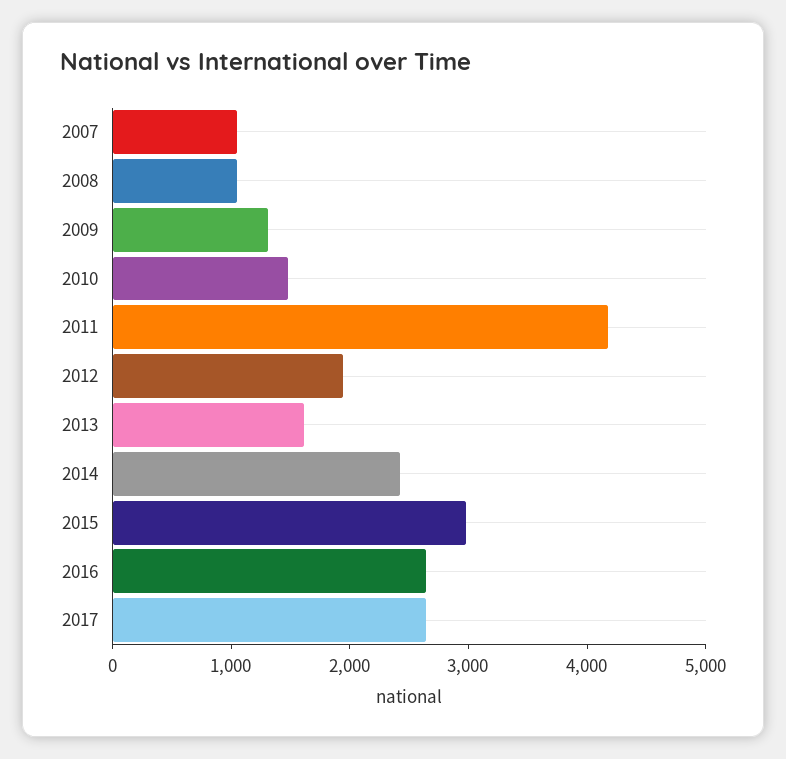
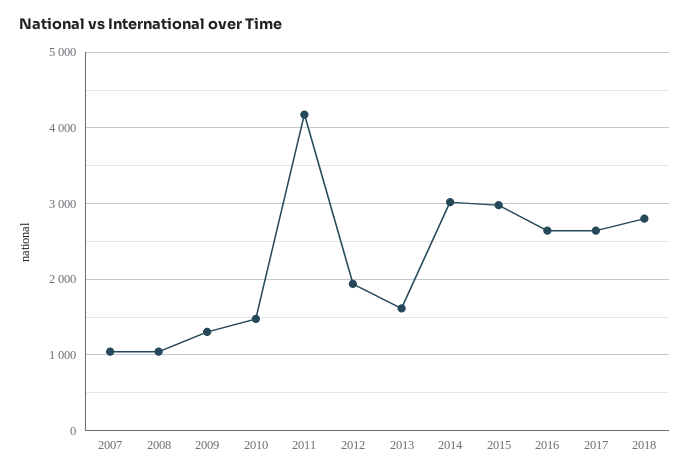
2014: 2400 -> 3000
2018: none -> 2800

